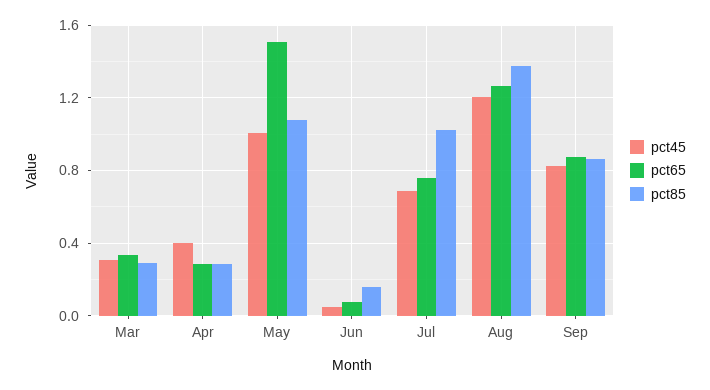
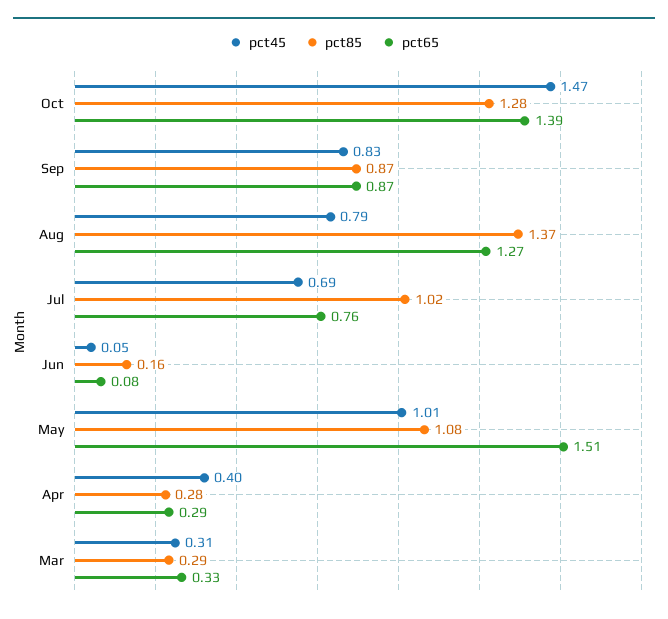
pct45, Aug: 1.2 -> 0.79
pct45, Oct: none -> 1.47
pct85, Oct: none -> 1.28
pct65, Oct: none -> 1.39

